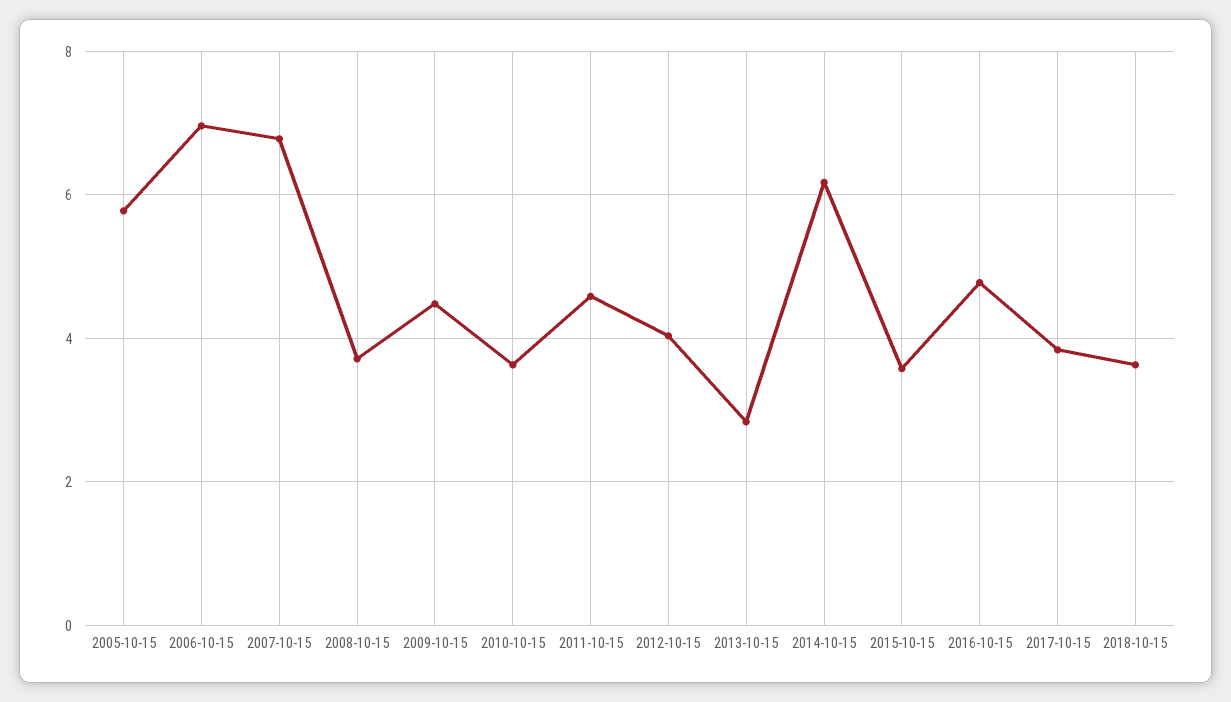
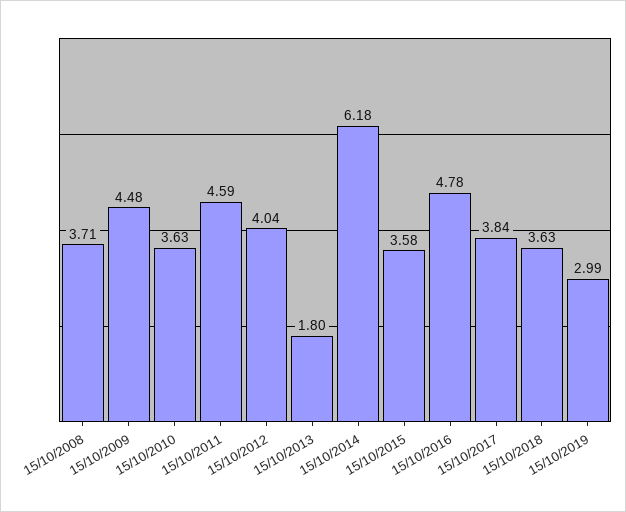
2005-10-15: 5.8 -> none
2006-10-15: 7 -> none
2007-10-15: 6.8 -> none
2013-10-15: 2.8 -> 1.8
15/10/2019: none -> 2.99

